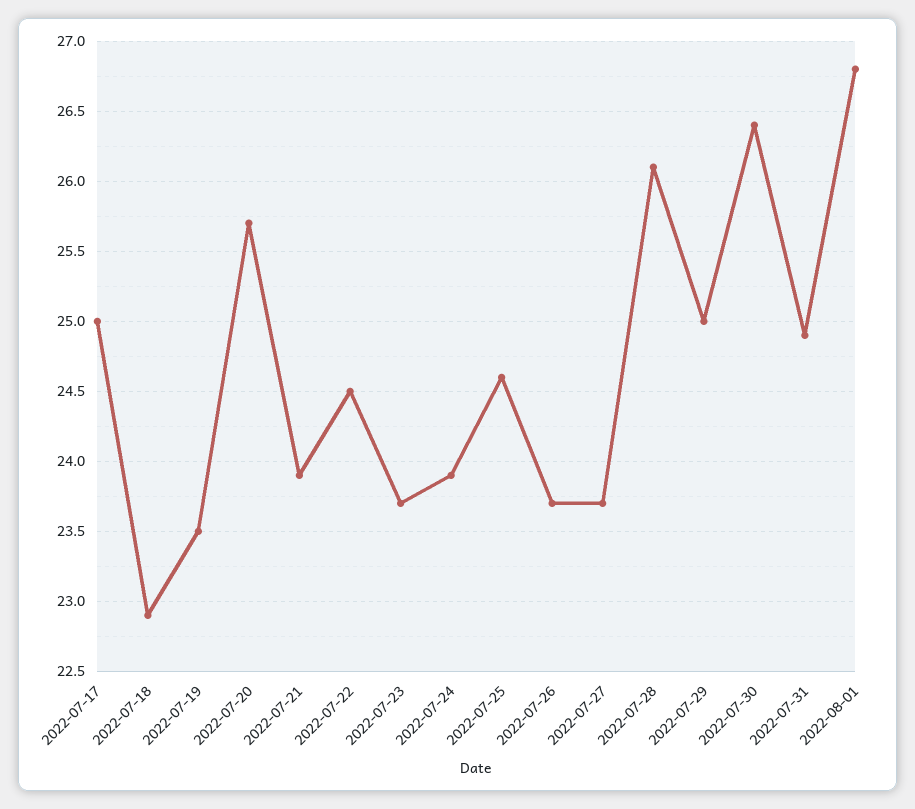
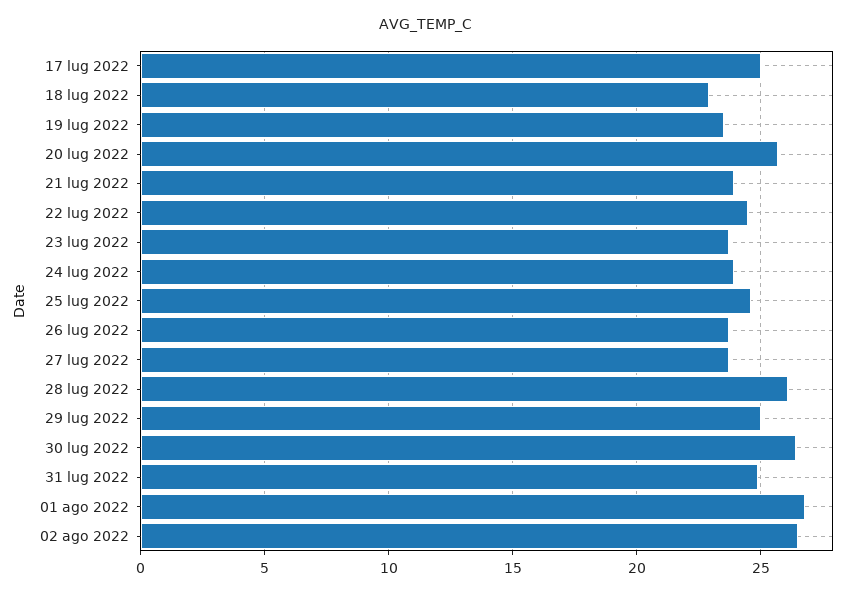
02 ago 2022: none -> 26.5

